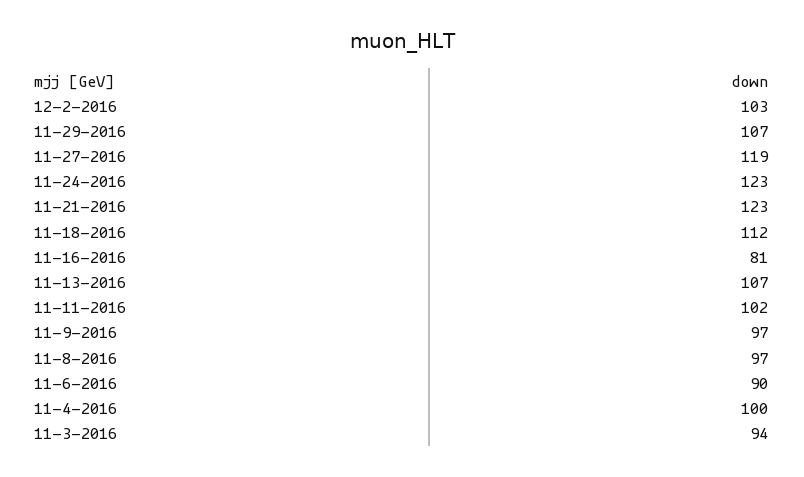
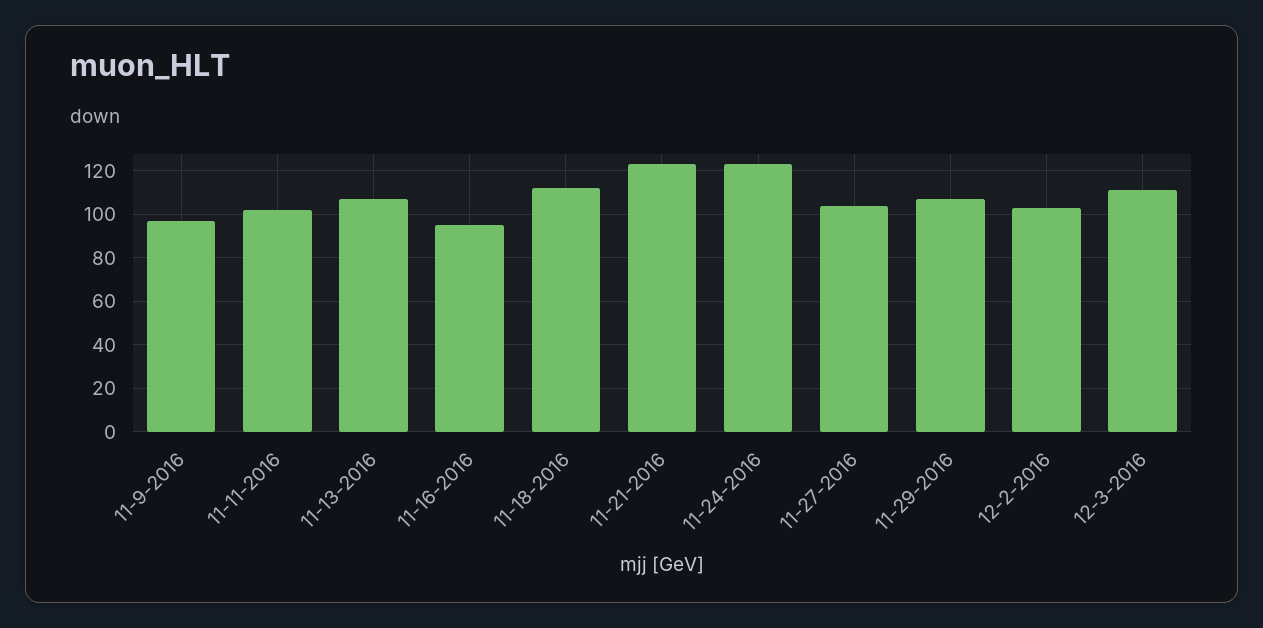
11-27-2016: 119 -> 105
11-16-2016: 81 -> 95
11-8-2016: 97 -> none
11-6-2016: 90 -> none
11-4-2016: 100 -> none
11-3-2016: 94 -> none
12-3-2016: none -> 110

